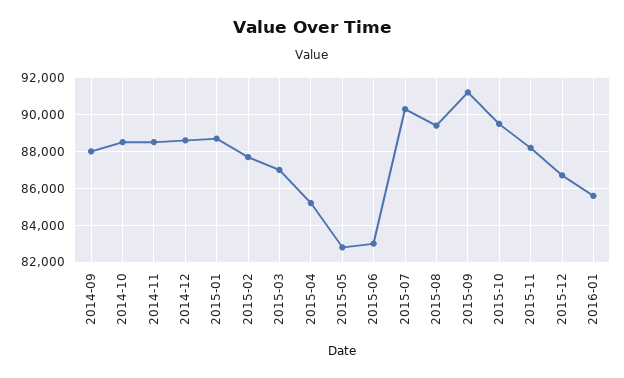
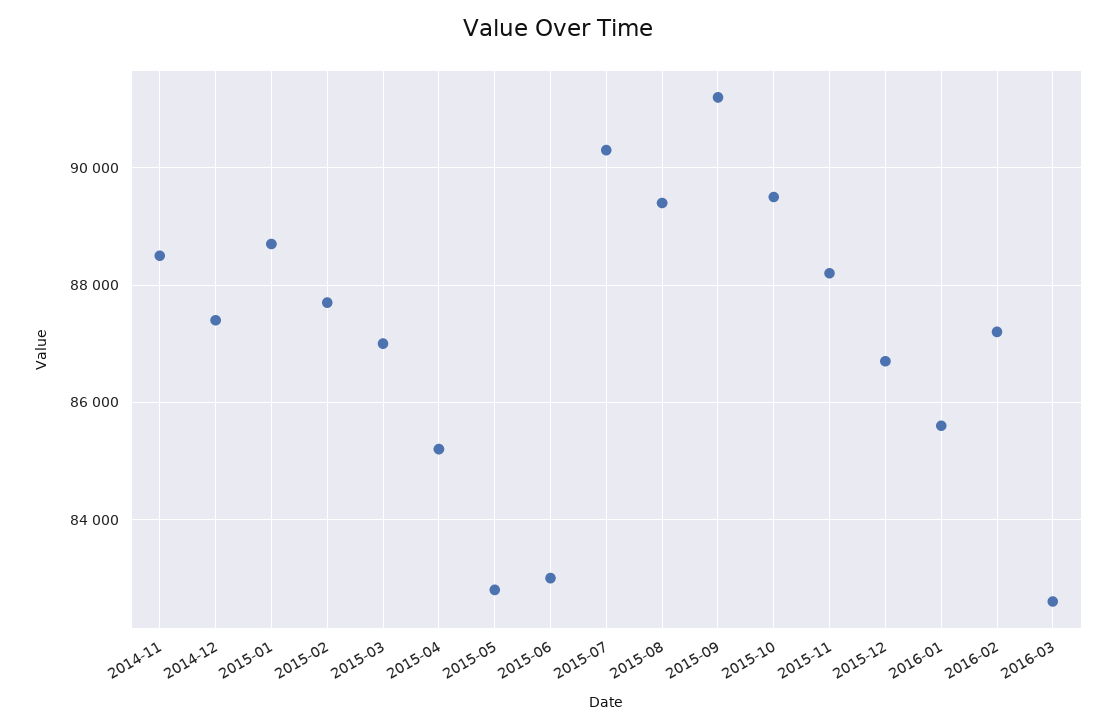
2014-09: 88000 -> none
2014-10: 88500 -> none
2014-12: 88500 -> 87400
2016-02: none -> 87200
2016-03: none -> 82600

